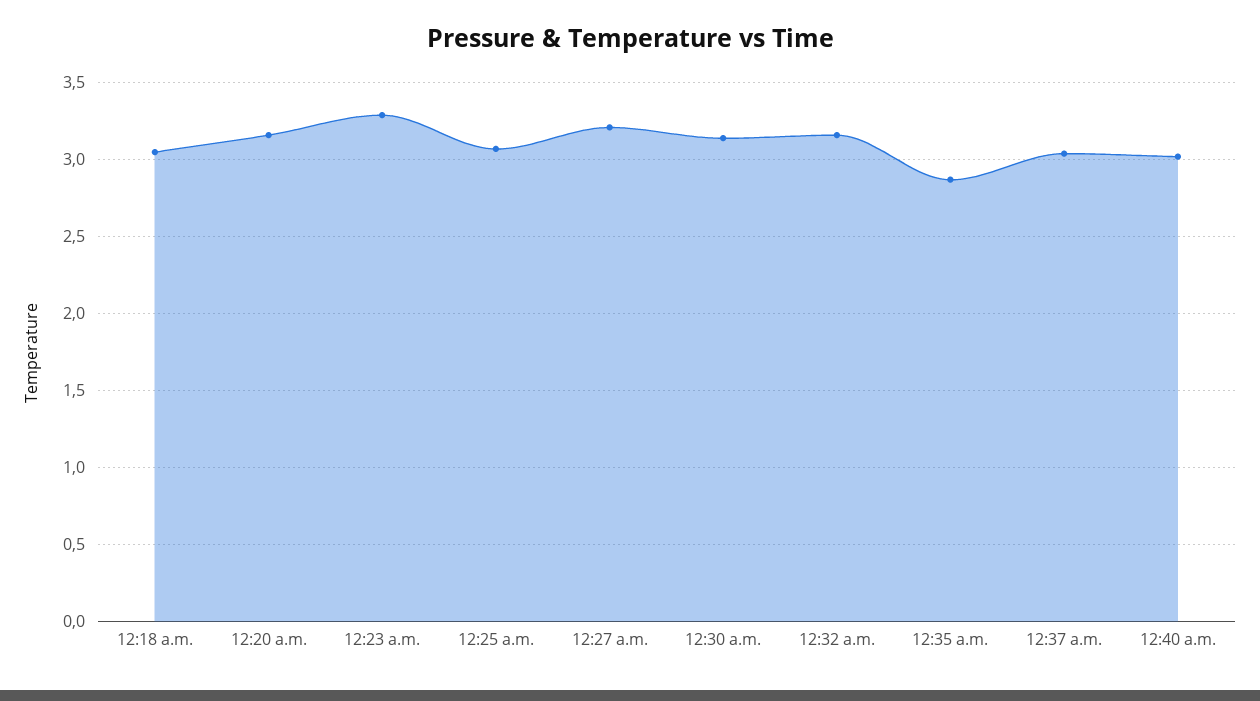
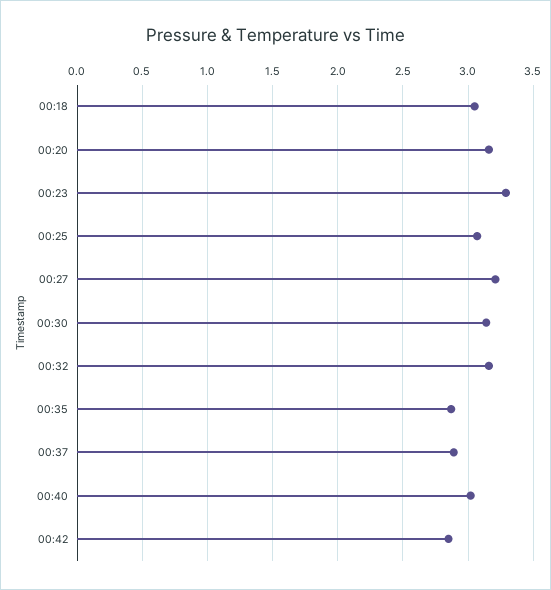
12:37 a.m.: 3.05 -> 2.9
00:42: none -> 2.85

